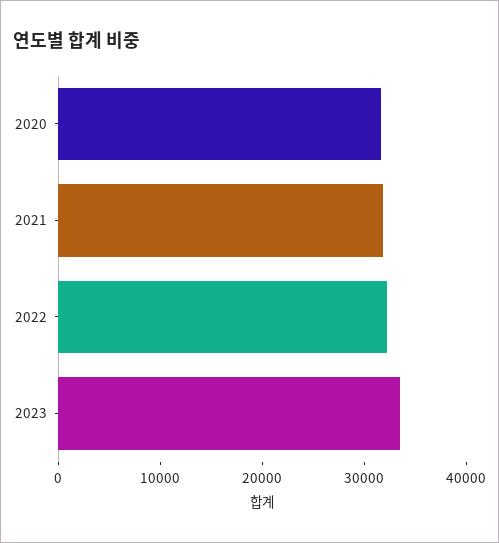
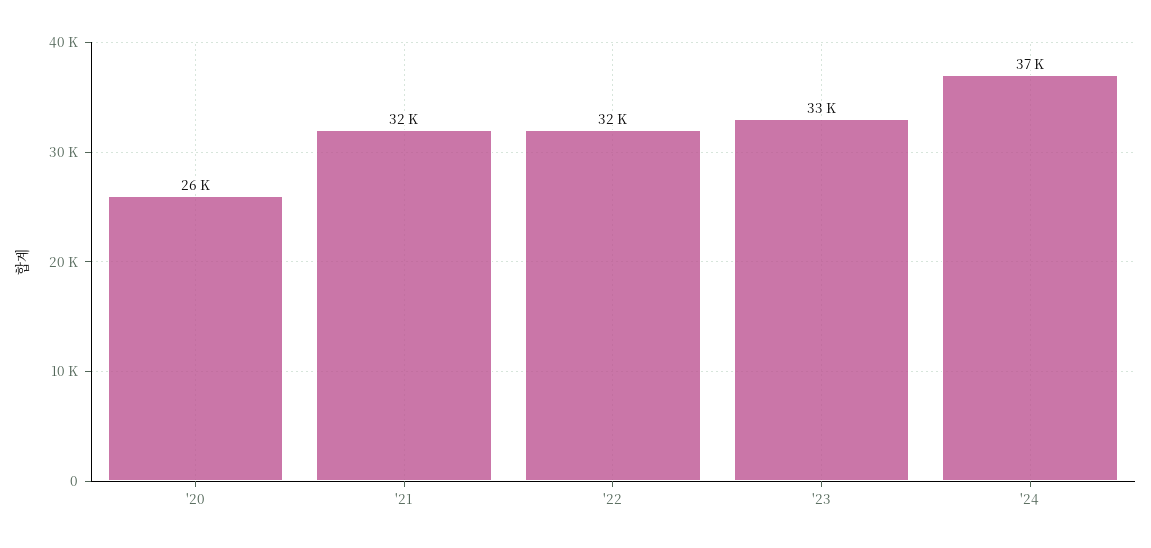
2020: 32000 -> 26000
'24: none -> 37000

